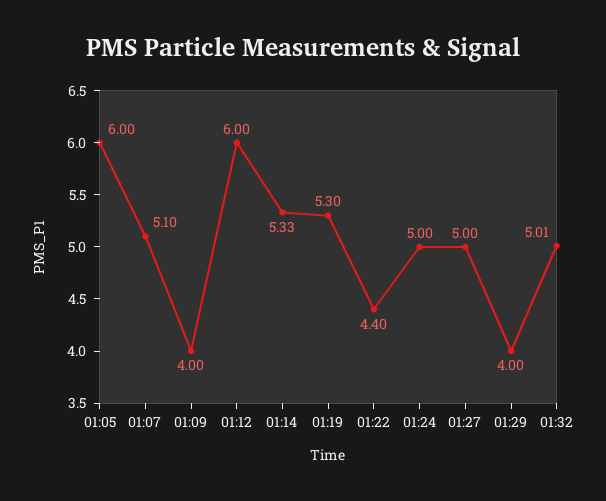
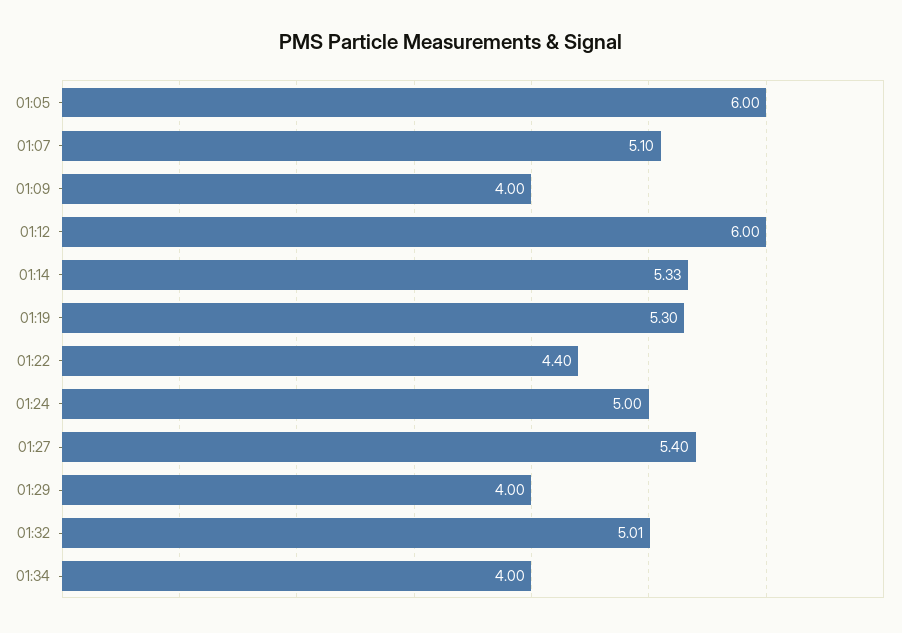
01:27: 5 -> 5.4
01:34: none -> 4

